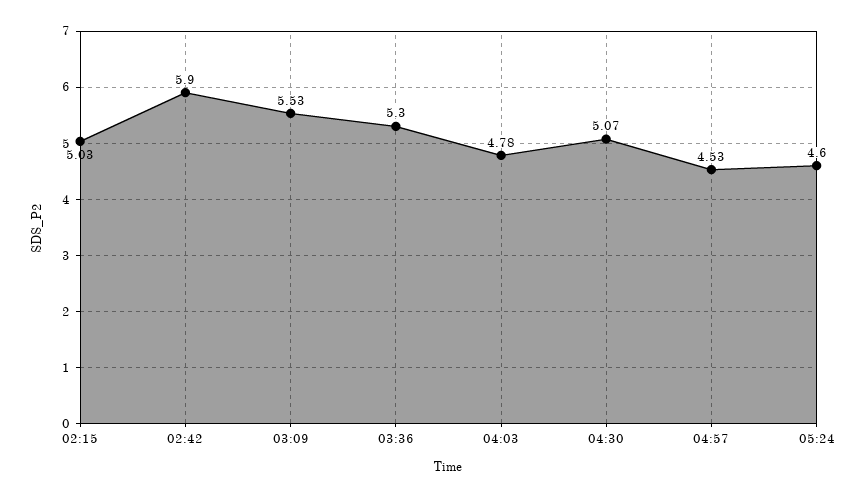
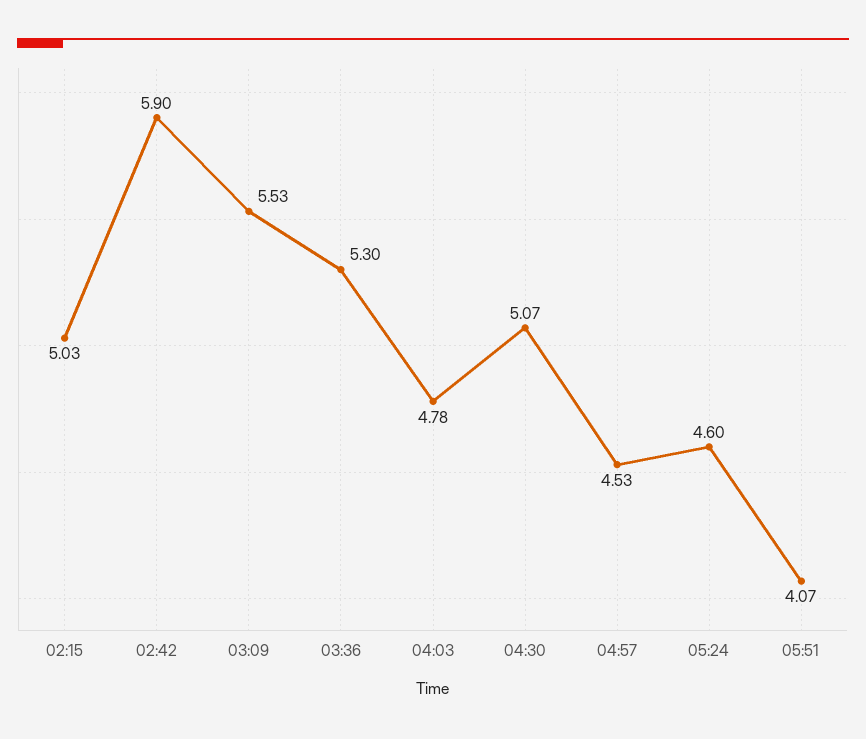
05:51: none -> 4.07

